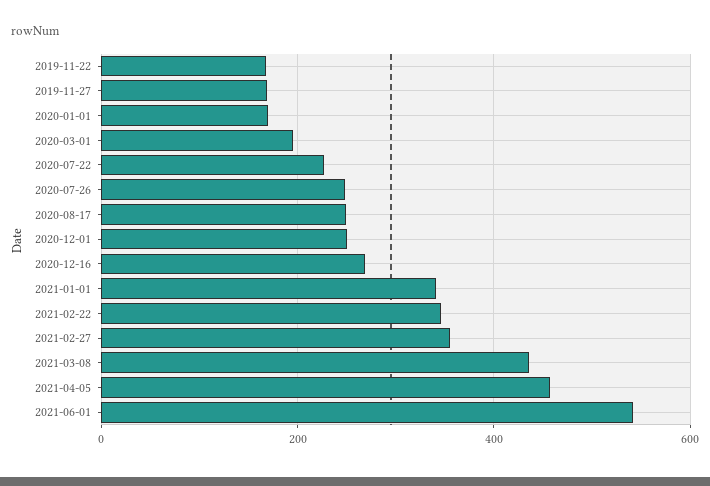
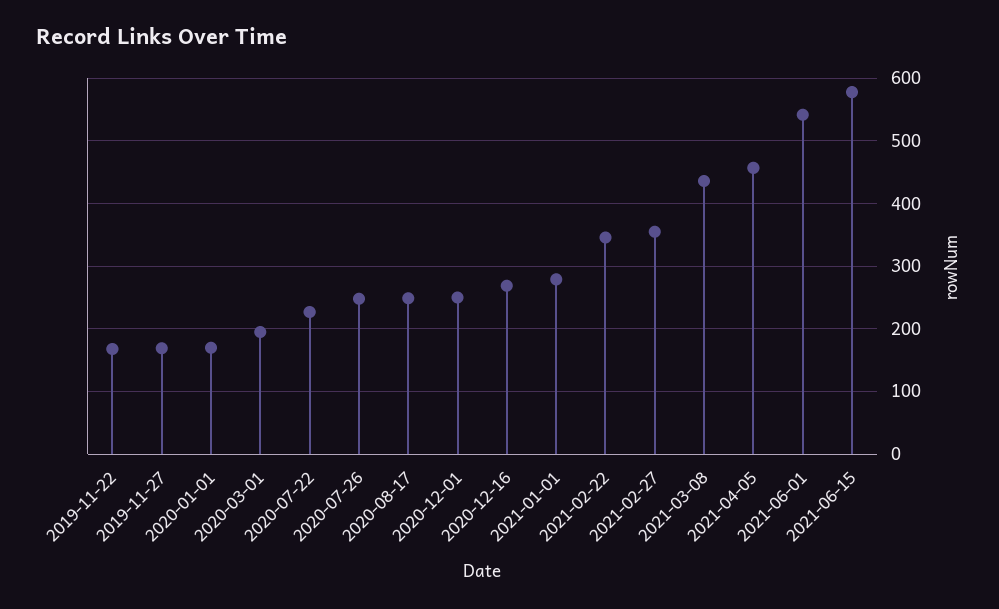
2021-01-01: 340 -> 280
2021-06-15: none -> 580

